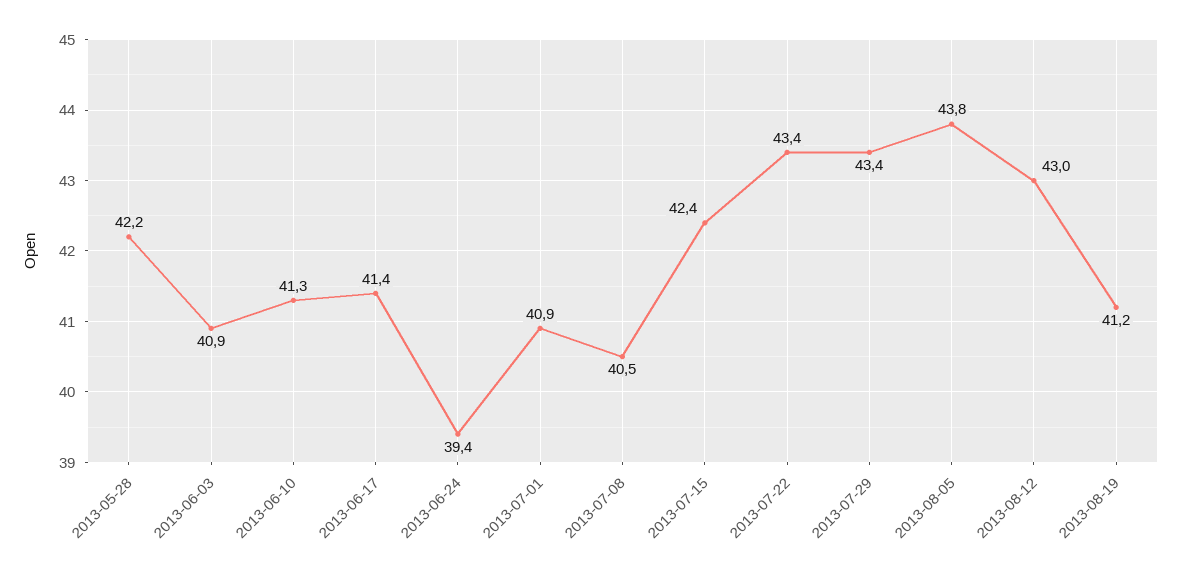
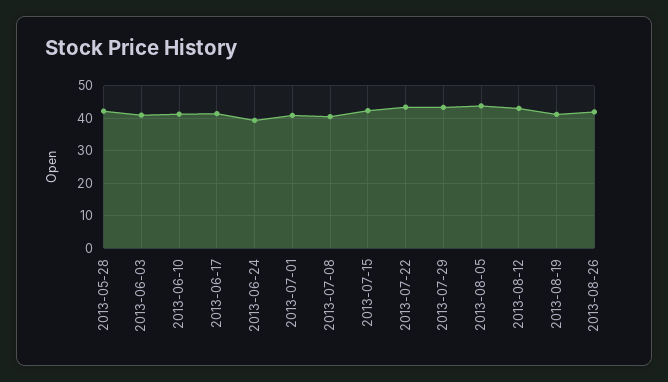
2013-08-26: none -> 42

